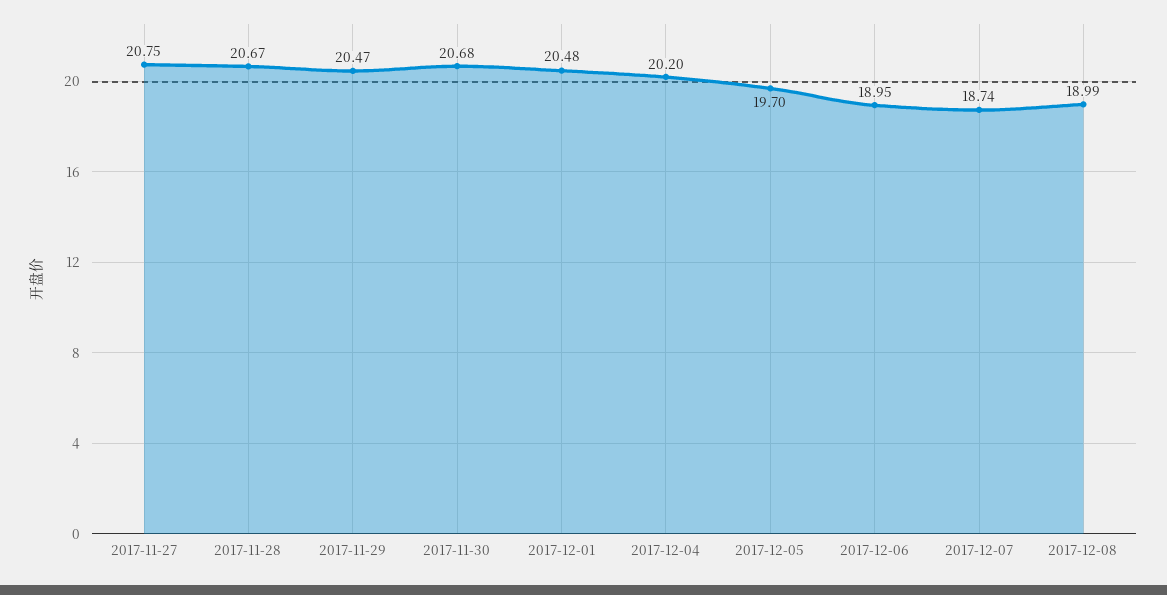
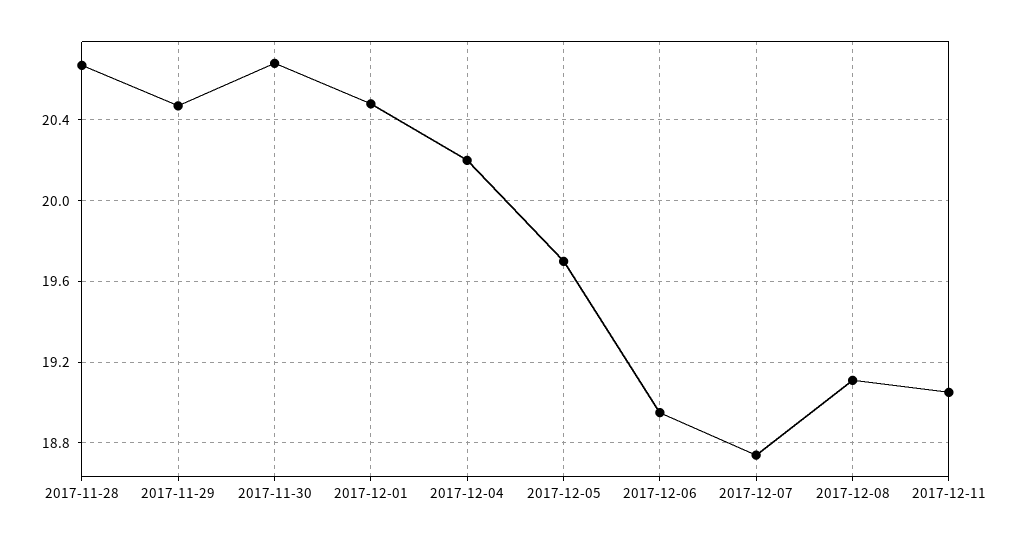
2017-11-27: 20.75 -> none
2017-12-08: 18.99 -> 19.1
2017-12-11: none -> 19.05

